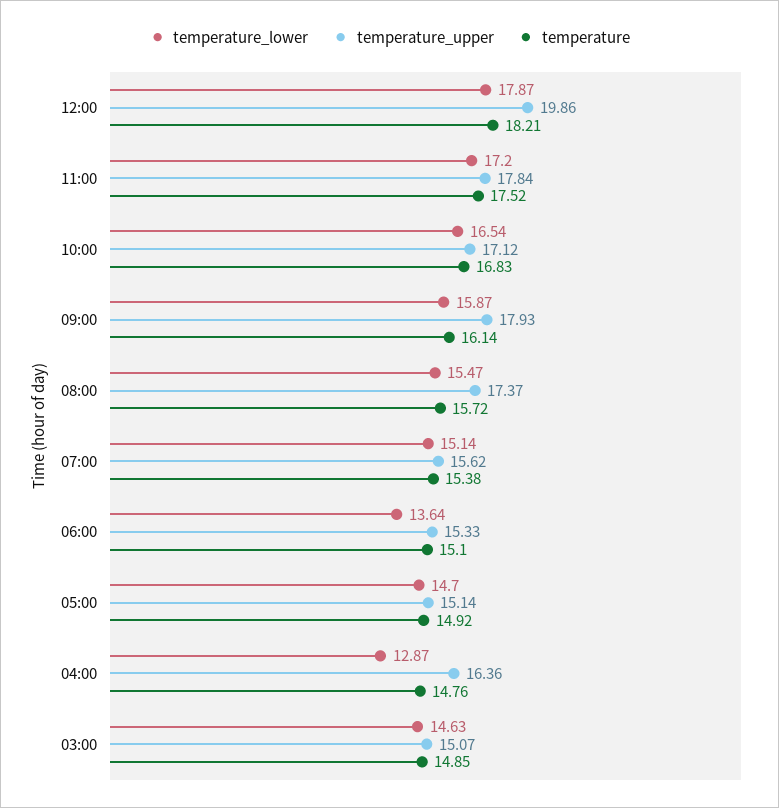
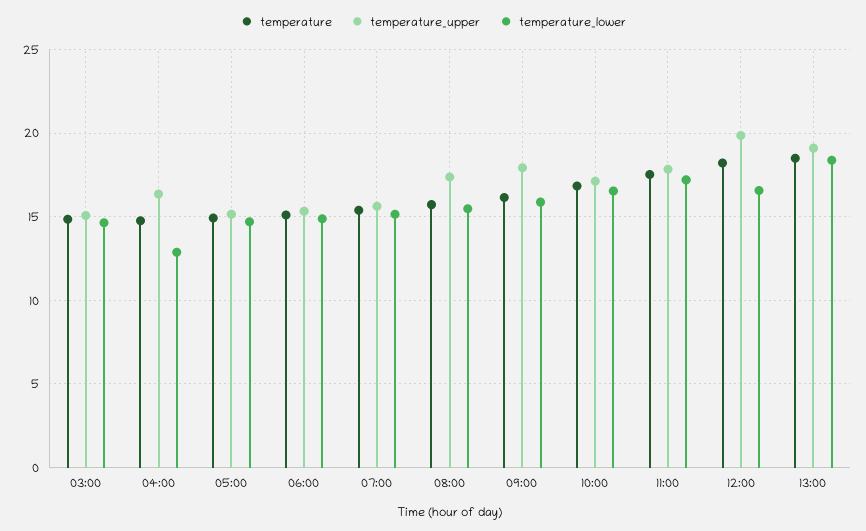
temperature_lower, 12:00: 17.87 -> 16.5
temperature_lower, 06:00: 13.64 -> 15
temperature, 13:00: none -> 18.5
temperature_upper, 13:00: none -> 19
temperature_lower, 13:00: none -> 18.5

